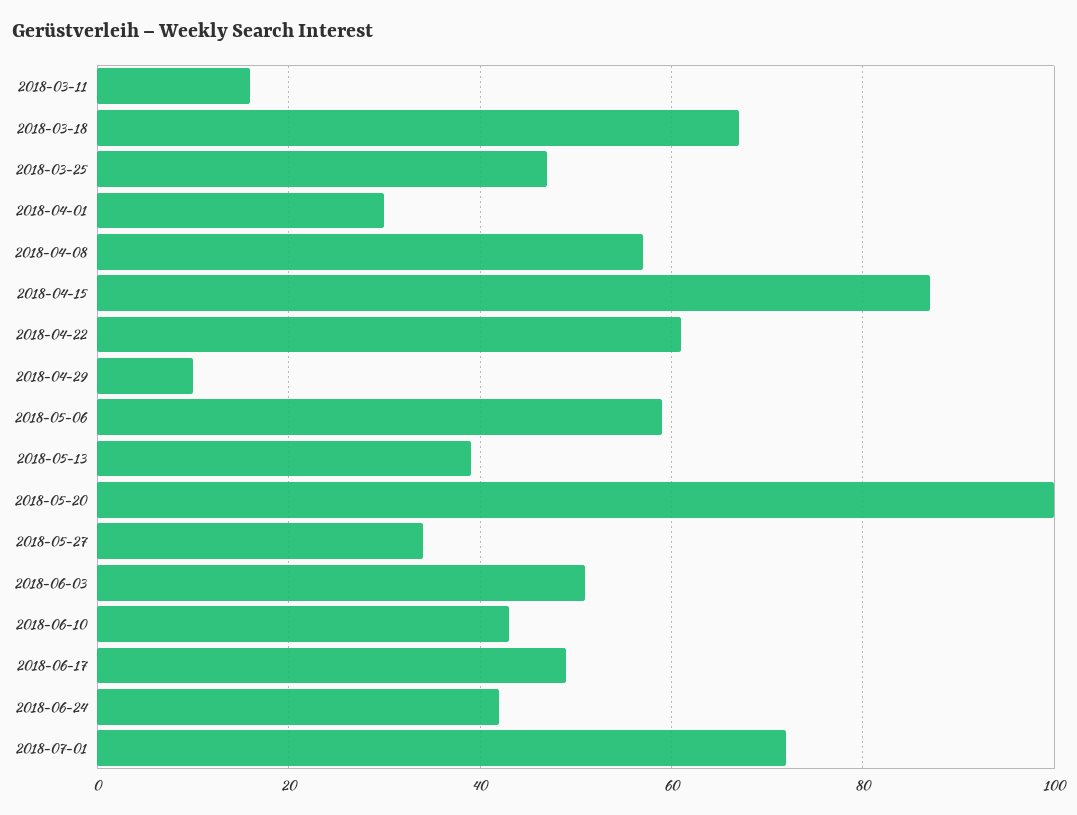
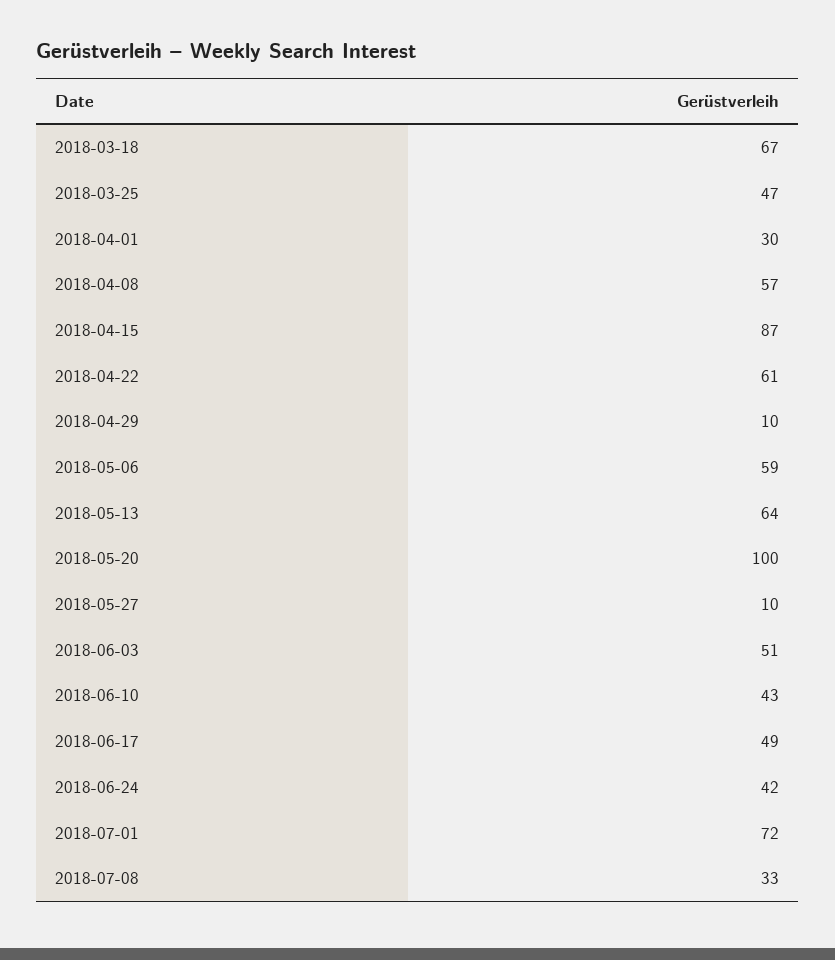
2018-03-11: 15 -> none
2018-05-13: 40 -> 64
2018-05-27: 35 -> 10
2018-07-08: none -> 33

